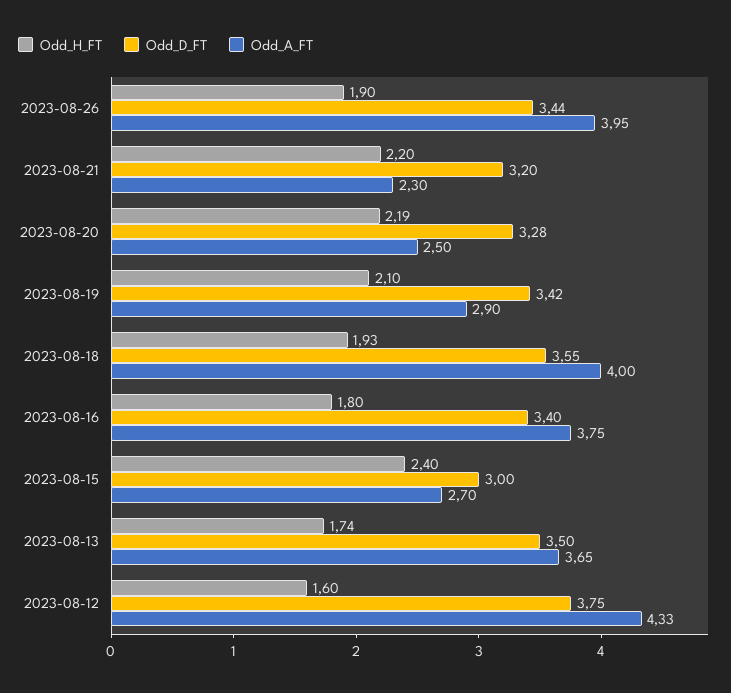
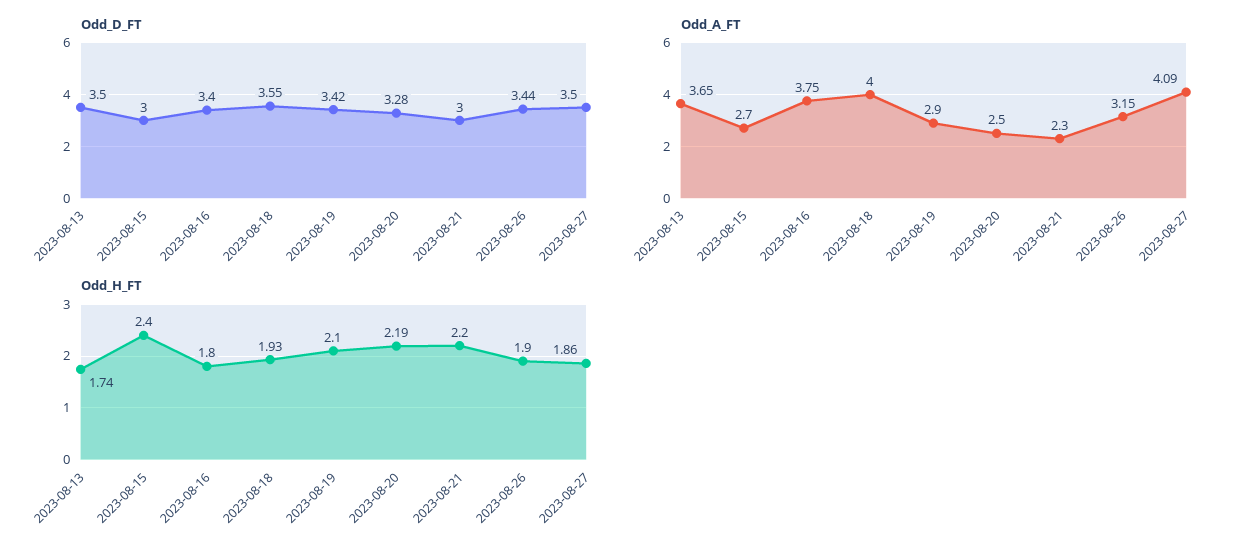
Odd_A_FT, 2023-08-26: 3.95 -> 3.15
Odd_D_FT, 2023-08-21: 3.2 -> 3
Odd_H_FT, 2023-08-12: 1.6 -> none
Odd_D_FT, 2023-08-12: 3.75 -> none
Odd_A_FT, 2023-08-12: 4.33 -> none
Odd_D_FT, 2023-08-27: none -> 3.5
Odd_A_FT, 2023-08-27: none -> 4.09
Odd_H_FT, 2023-08-27: none -> 1.86

